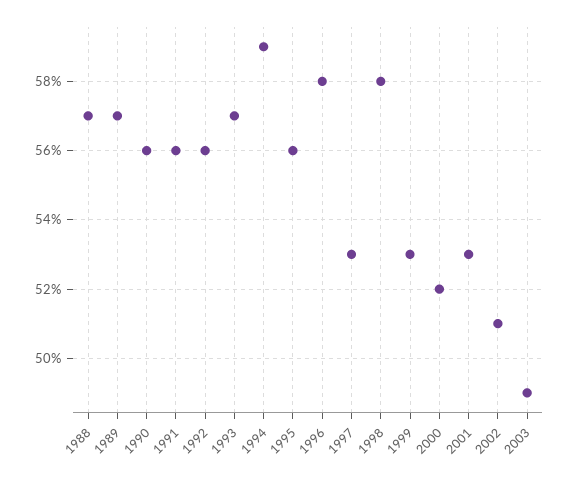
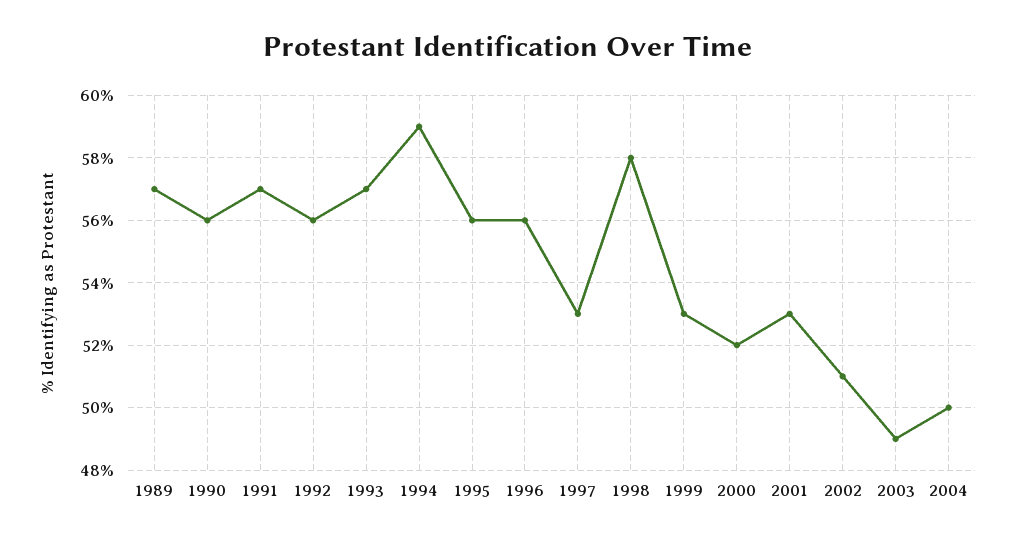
1988: 57 -> none
1991: 56 -> 57
1996: 58 -> 56
2004: none -> 50

